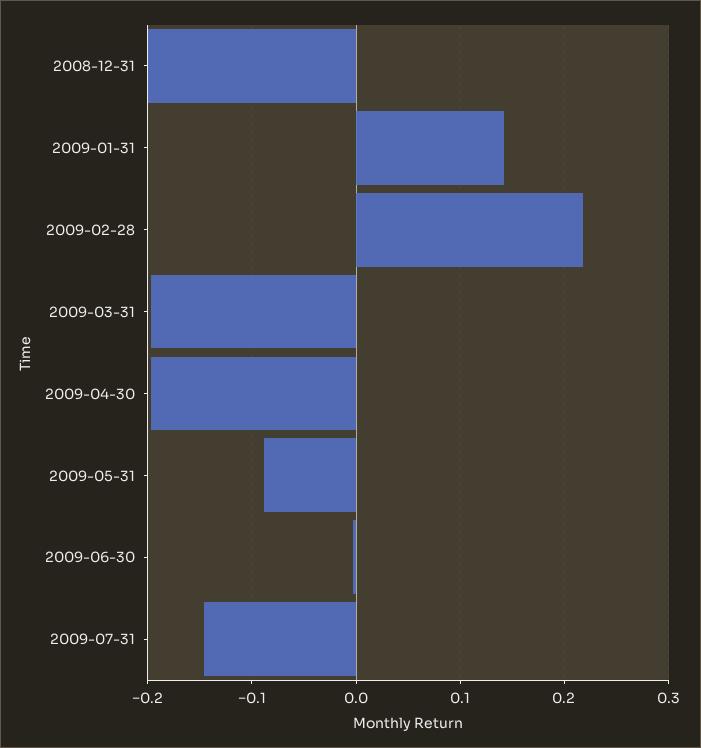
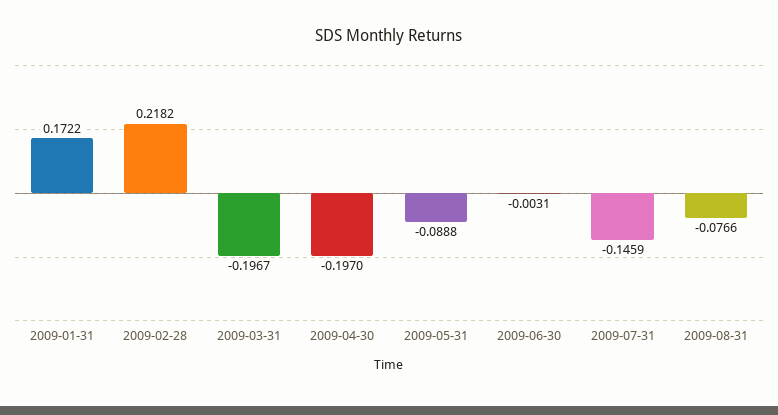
2008-12-31: -0.2 -> none
2009-01-31: 0.14 -> 0.1722
2009-08-31: none -> -0.0766

